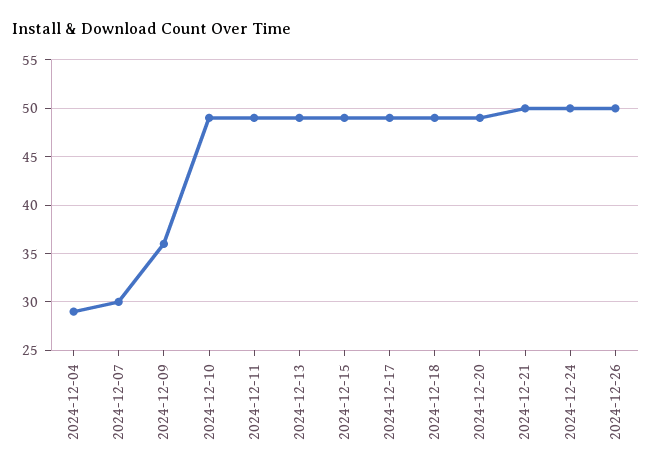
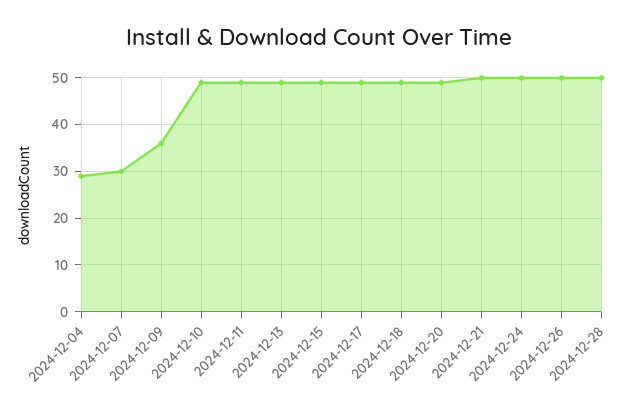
2024-12-28: none -> 50

